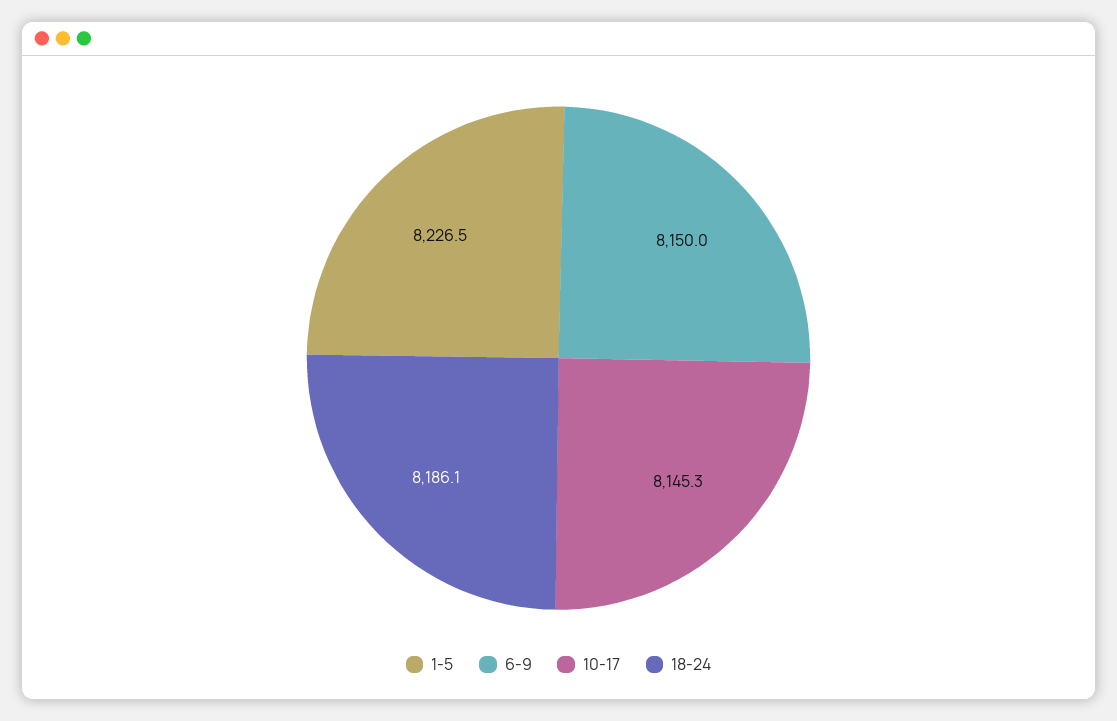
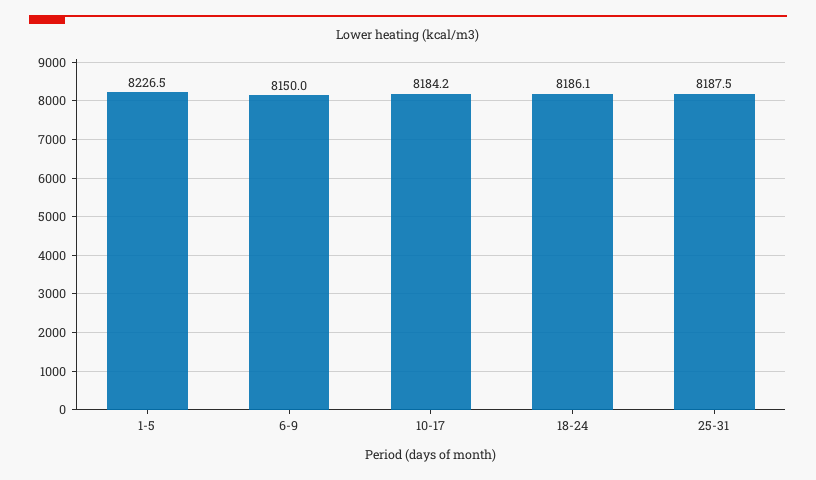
10-17: 8145.3 -> 8184.2
25-31: none -> 8187.5

